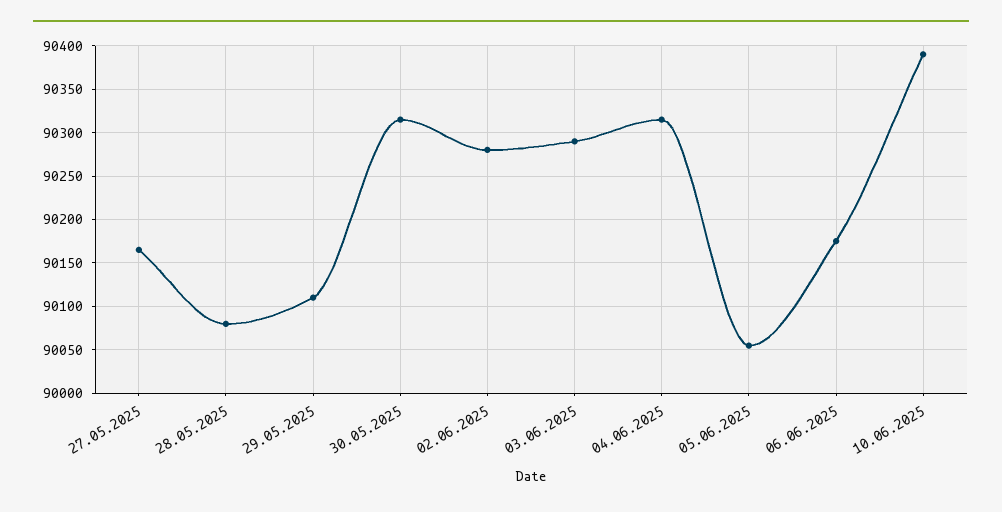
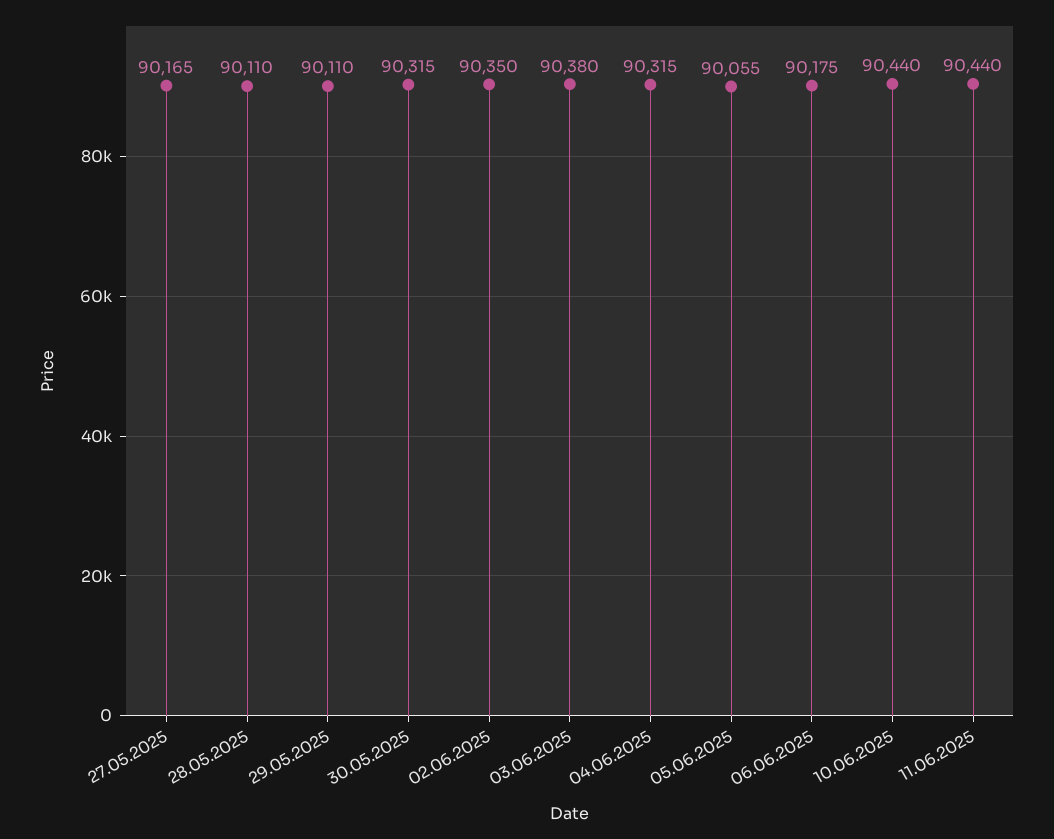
28.05.2025: 90080 -> 90110
02.06.2025: 90280 -> 90350
03.06.2025: 90290 -> 90380
10.06.2025: 90390 -> 90440
11.06.2025: none -> 90440

